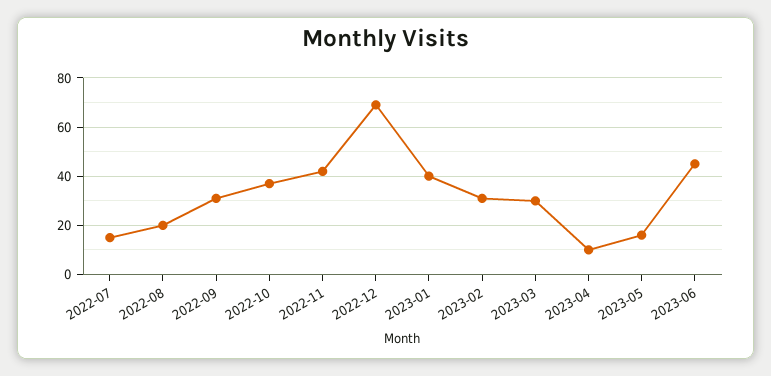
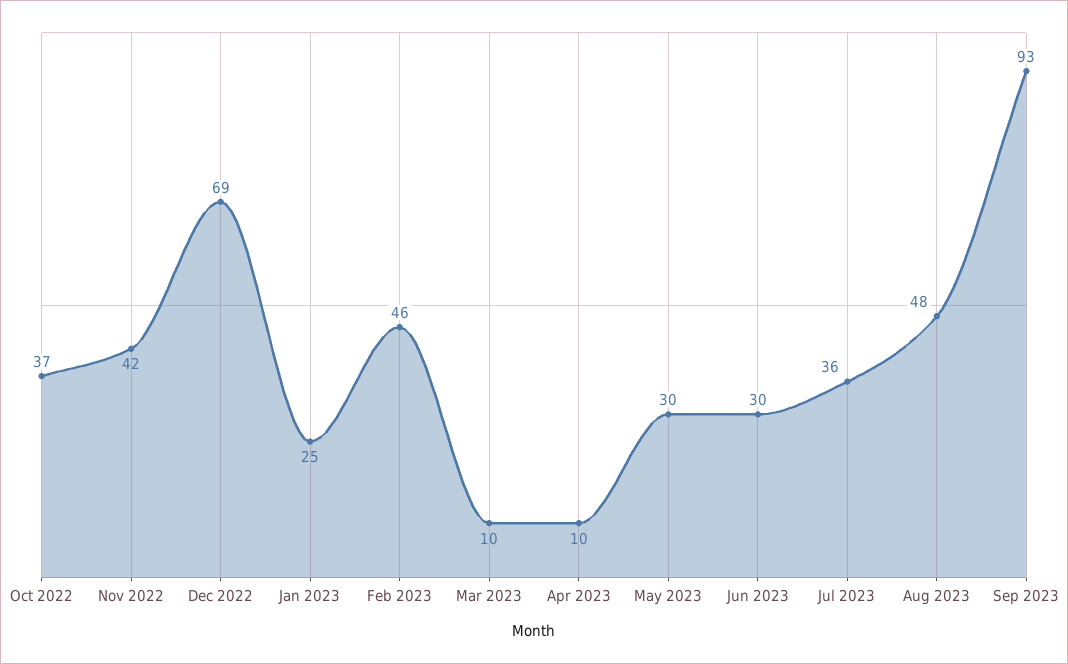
2022-07: 15 -> none
2022-08: 20 -> none
2022-09: 30 -> none
2023-01: 40 -> 25
2023-02: 30 -> 46
2023-03: 30 -> 10
2023-05: 15 -> 30
2023-06: 45 -> 30
Jul 2023: none -> 36
Aug 2023: none -> 48
Sep 2023: none -> 93

